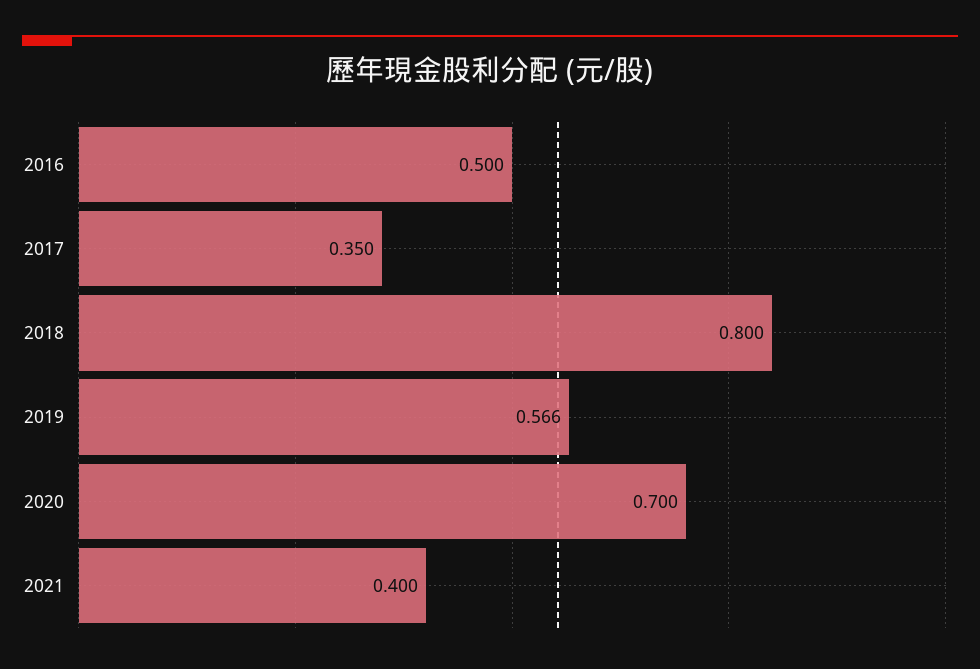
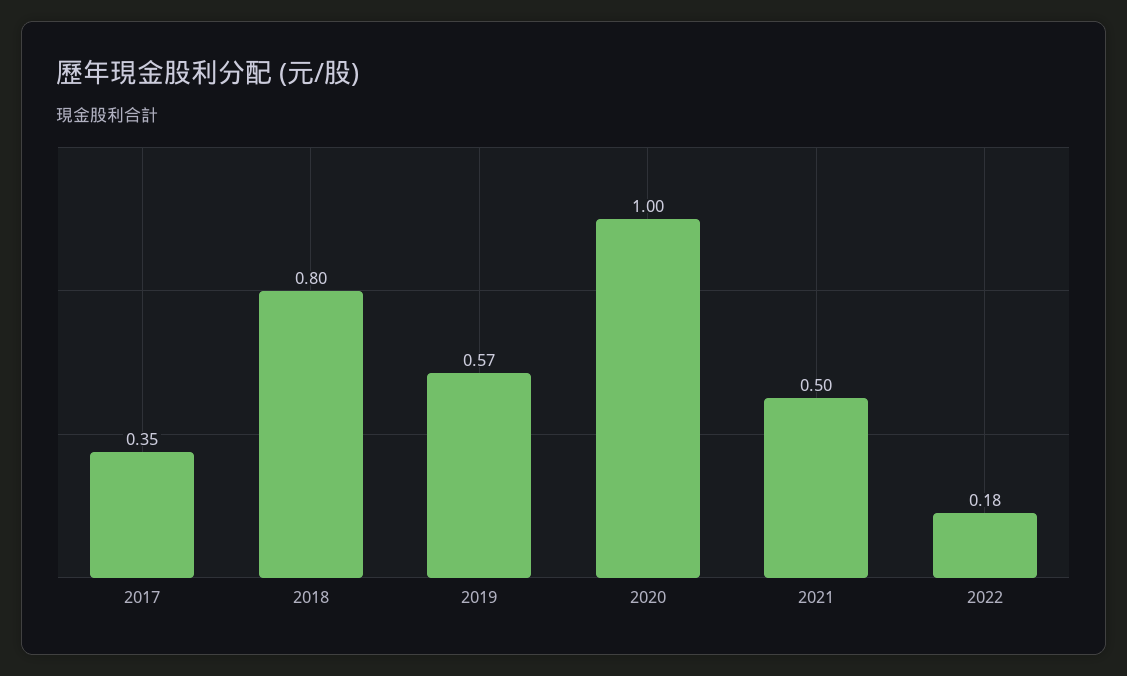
2016: 0.5 -> none
2020: 0.7 -> 1
2021: 0.4 -> 0.5
2022: none -> 0.18

